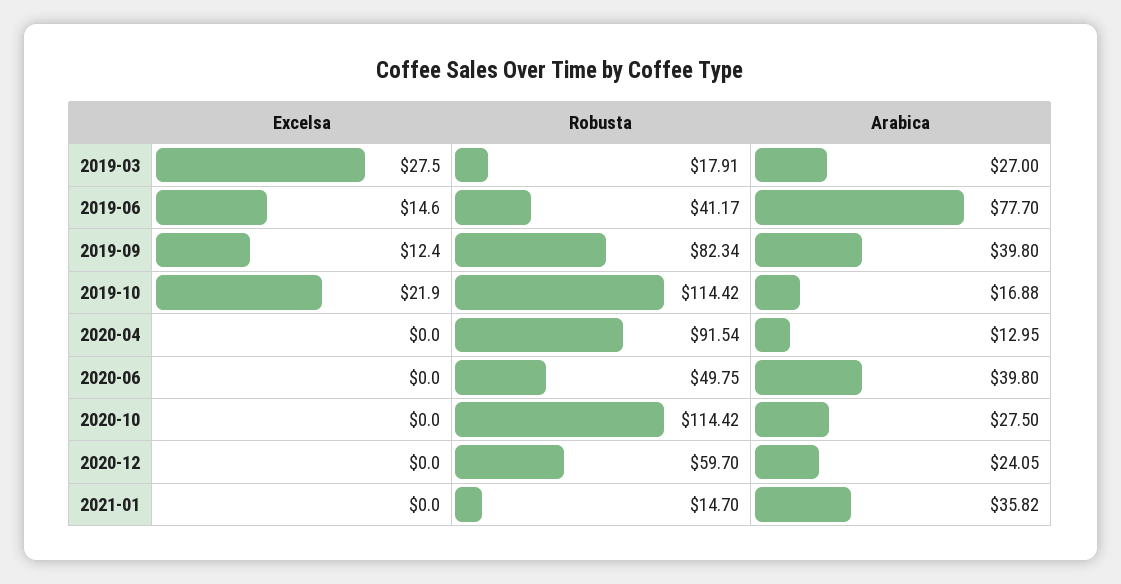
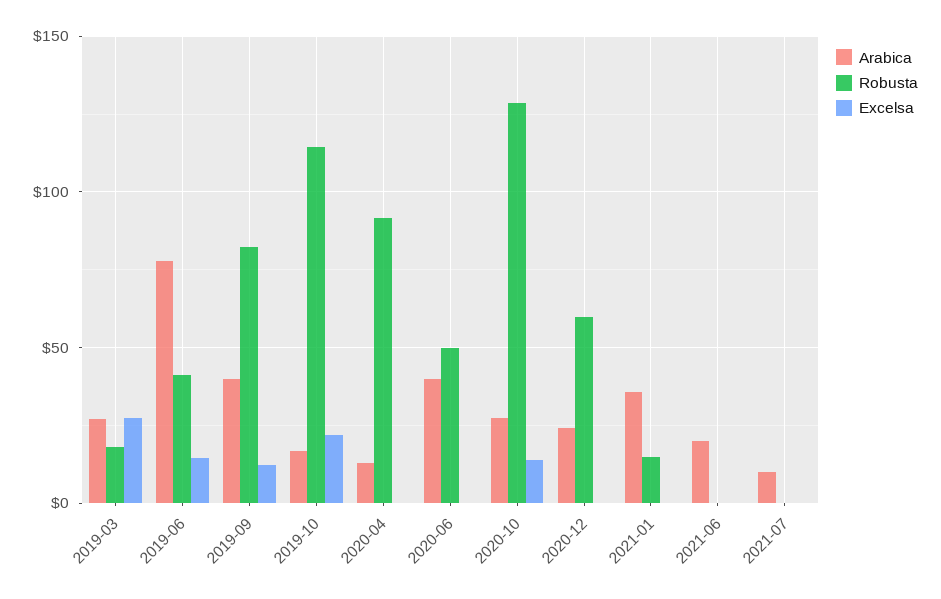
Excelsa, 2020-10: 0 -> 15
Robusta, 2020-10: 114.42 -> 130
Arabica, 2021-06: none -> 20
Robusta, 2021-06: none -> 0
Excelsa, 2021-06: none -> 0
Arabica, 2021-07: none -> 10
Robusta, 2021-07: none -> 0
Excelsa, 2021-07: none -> 0

